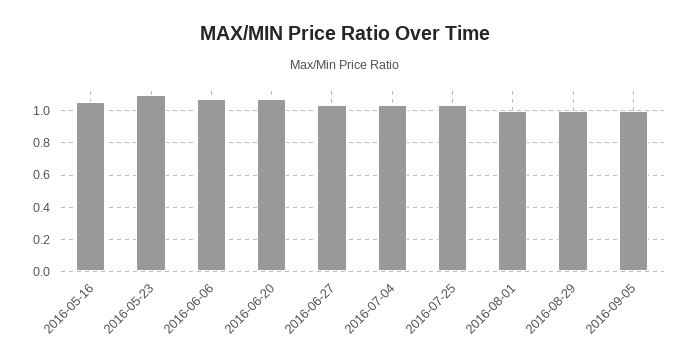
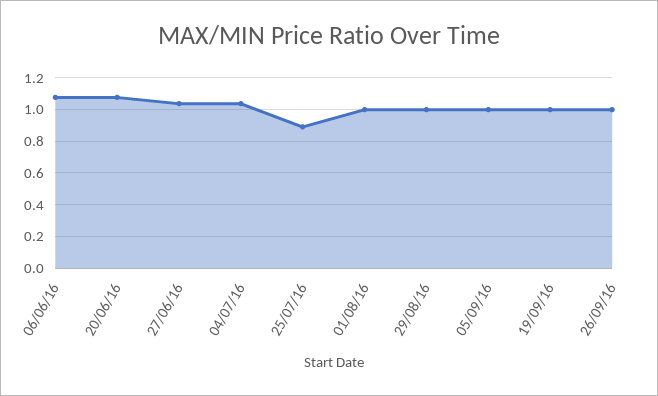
2016-05-16: 1.05 -> none
2016-05-23: 1.1 -> none
2016-07-25: 1.05 -> 0.9
19/09/16: none -> 1
26/09/16: none -> 1

